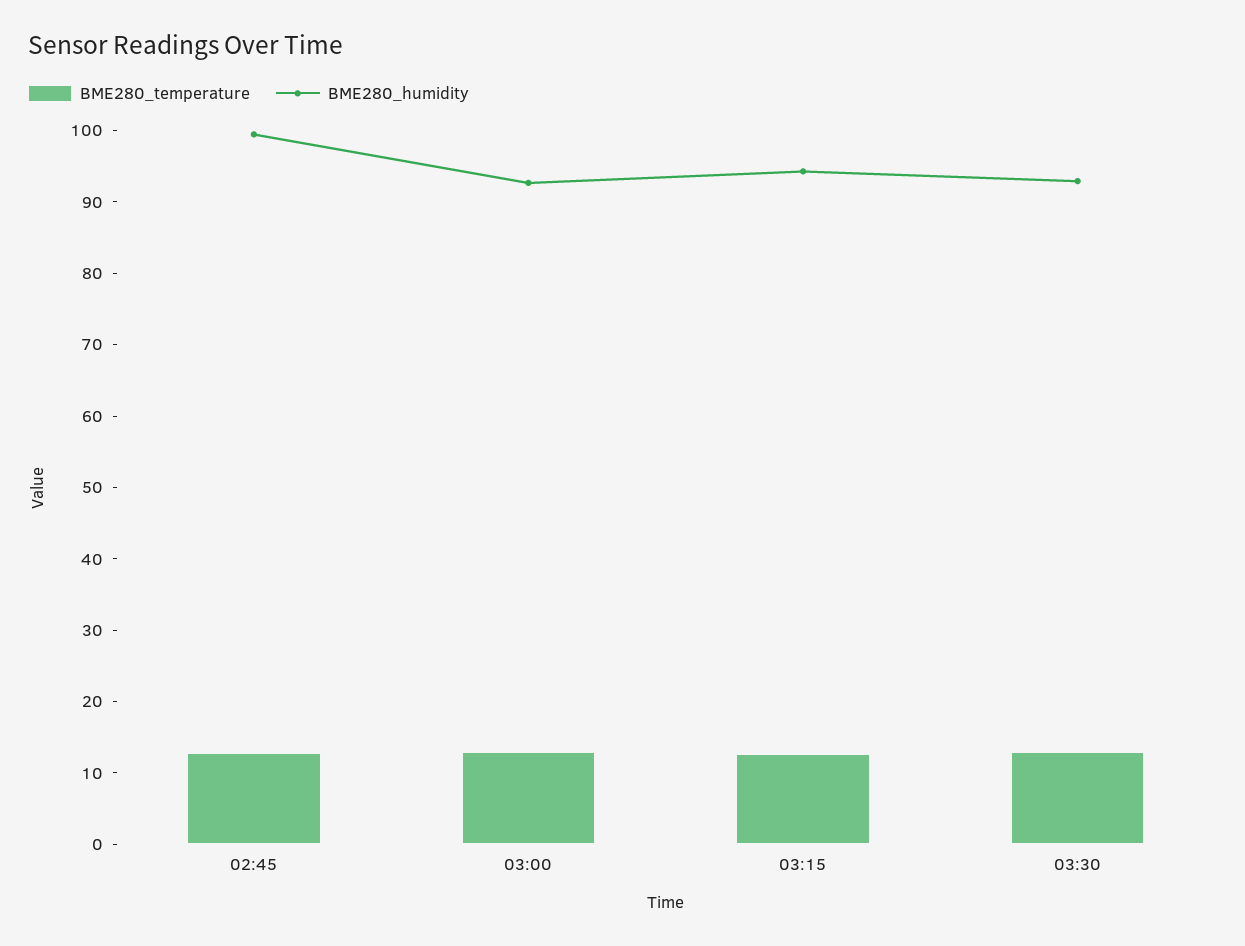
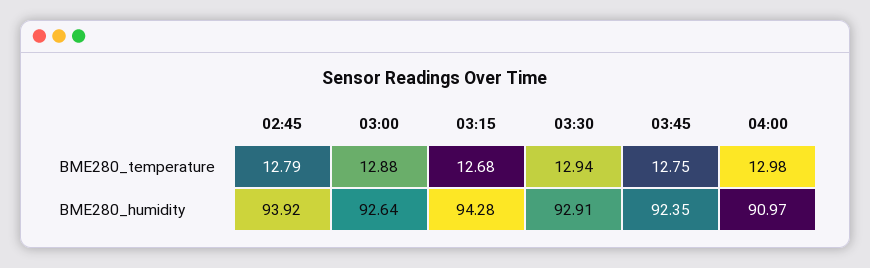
BME280_humidity, 02:45: 100 -> 93.92
BME280_temperature, 03:45: none -> 12.75
BME280_temperature, 04:00: none -> 12.98
BME280_humidity, 03:45: none -> 92.35
BME280_humidity, 04:00: none -> 90.97

